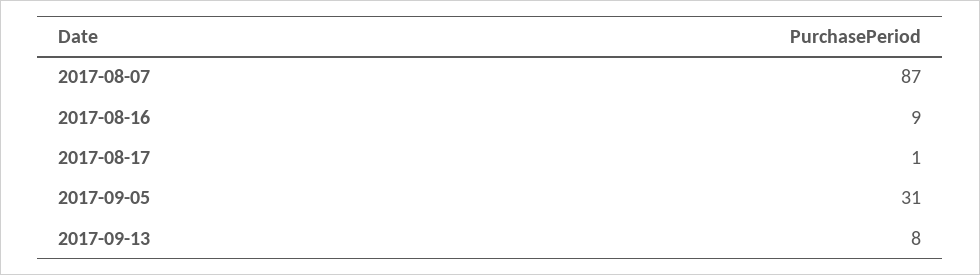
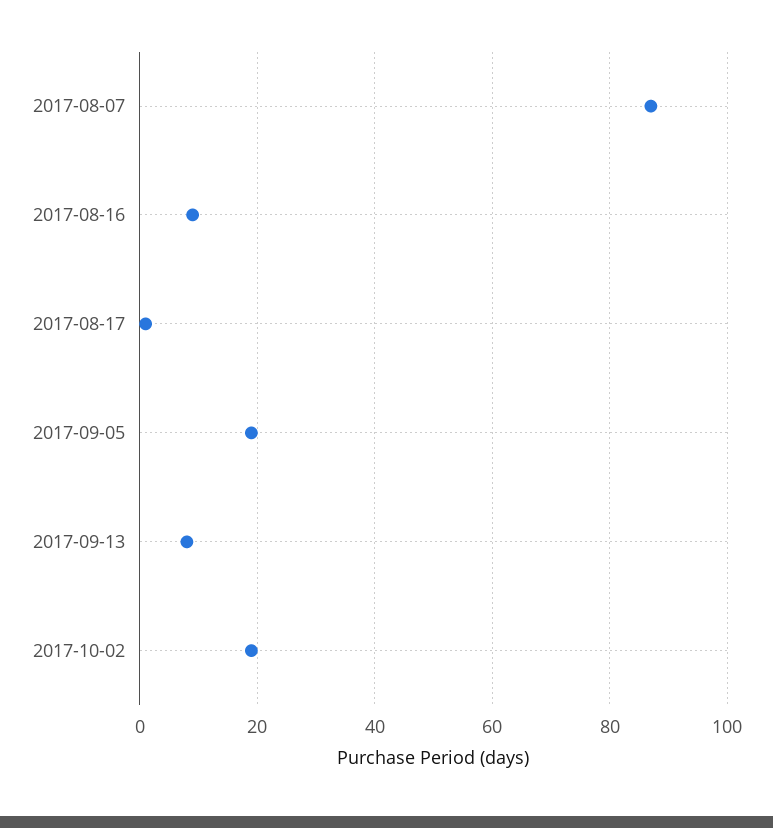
2017-09-05: 31 -> 20
2017-10-02: none -> 20

